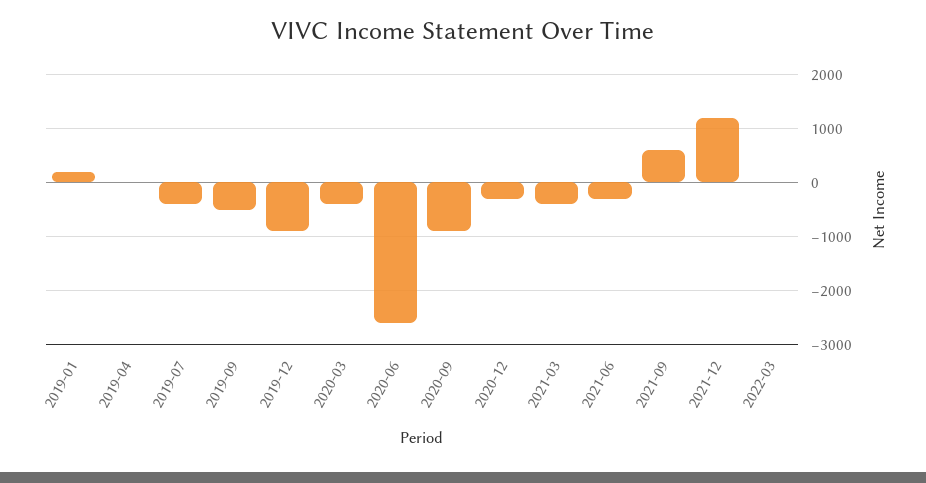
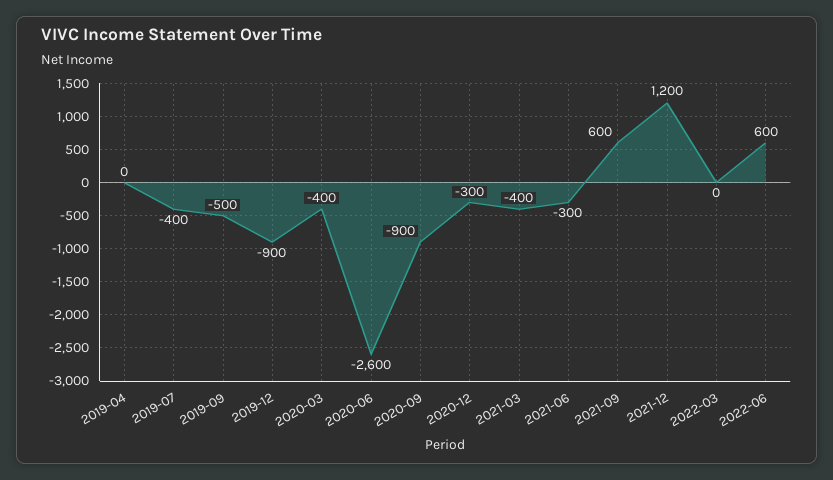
2019-01: 200 -> none
2022-06: none -> 600

